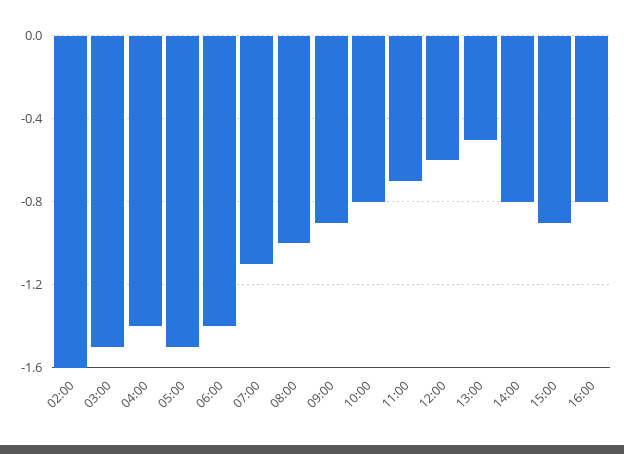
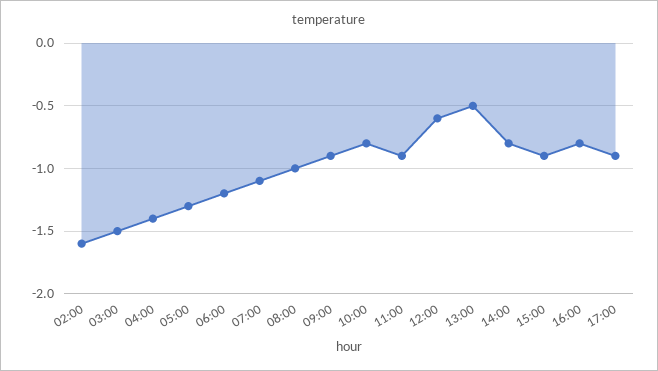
05:00: -1.5 -> -1.3
06:00: -1.4 -> -1.2
11:00: -0.7 -> -0.9
17:00: none -> -0.9

